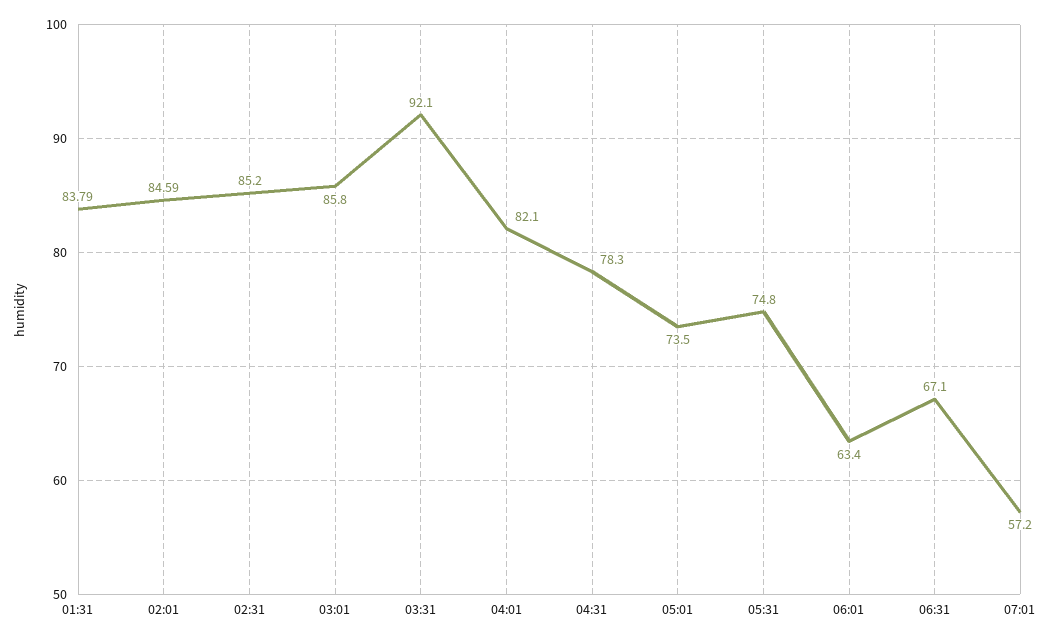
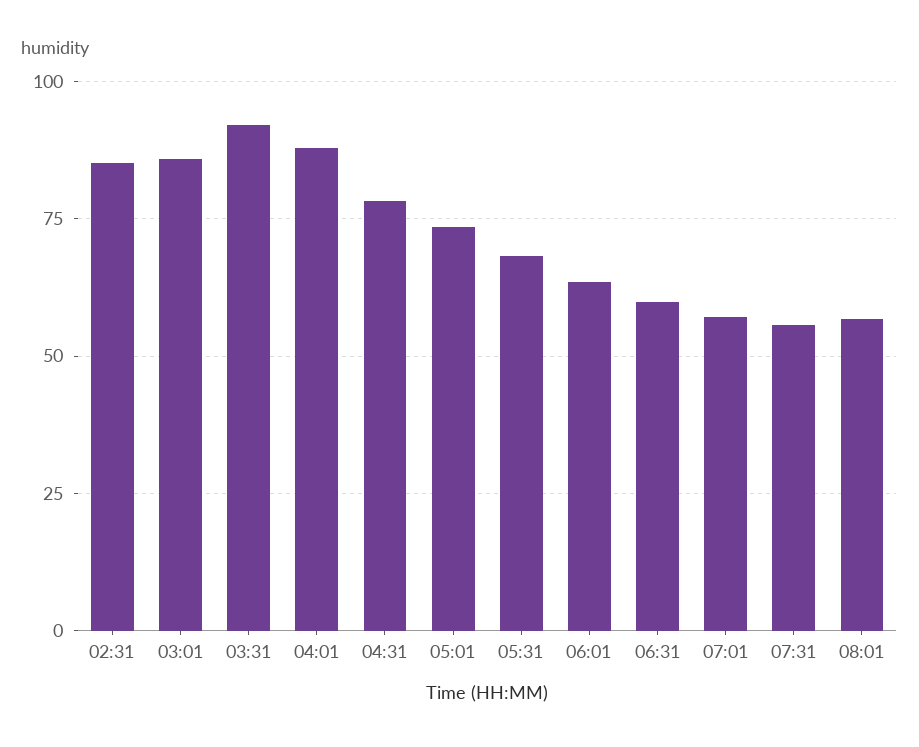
01:31: 83.79 -> none
02:01: 84.59 -> none
04:01: 82.1 -> 87.5
05:31: 74.8 -> 67.5
06:31: 67.1 -> 60
07:31: none -> 55
08:01: none -> 57.5

